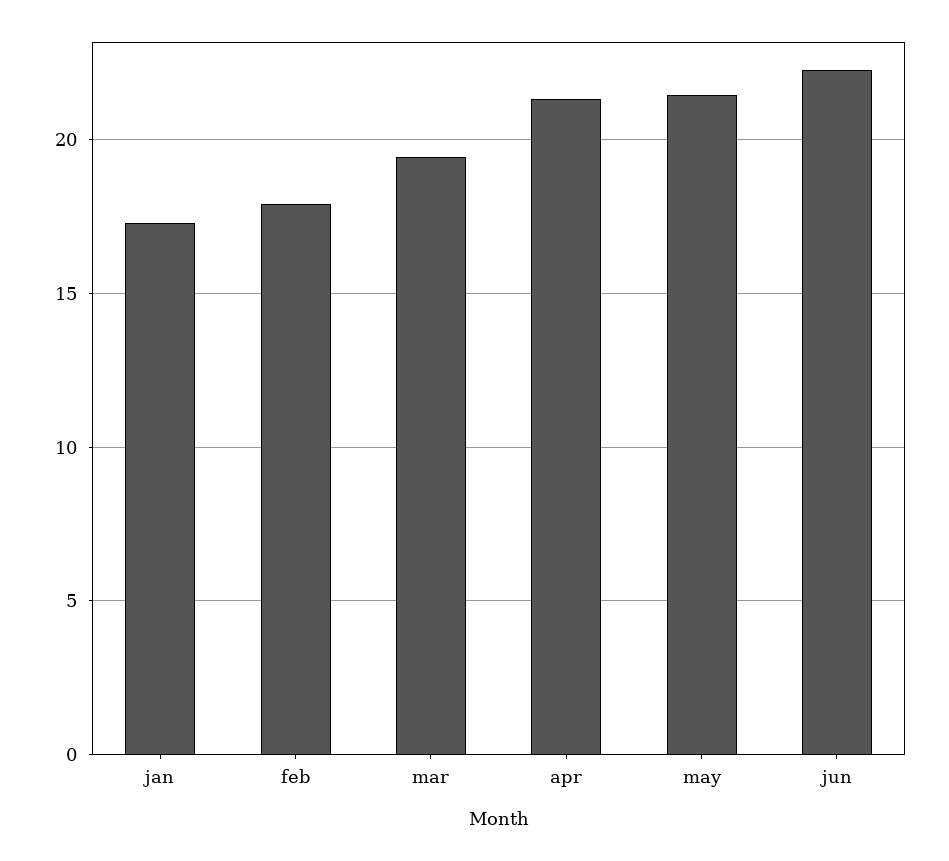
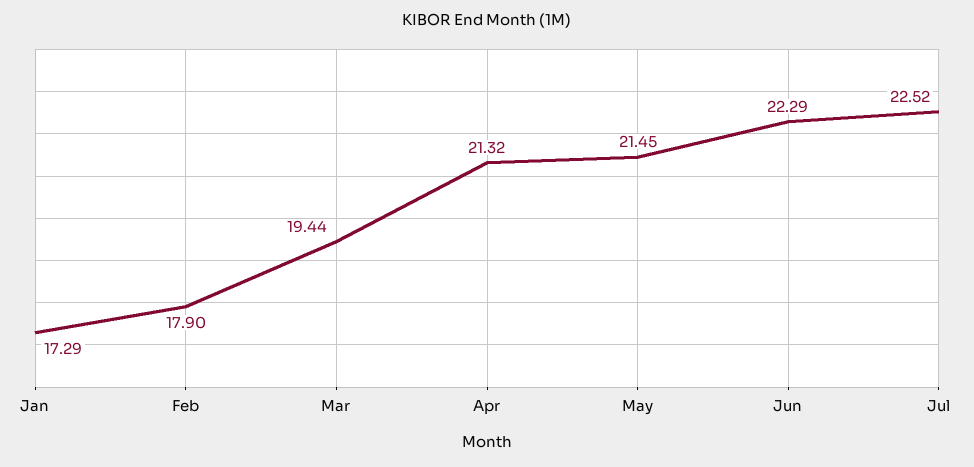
Jul: none -> 22.52

